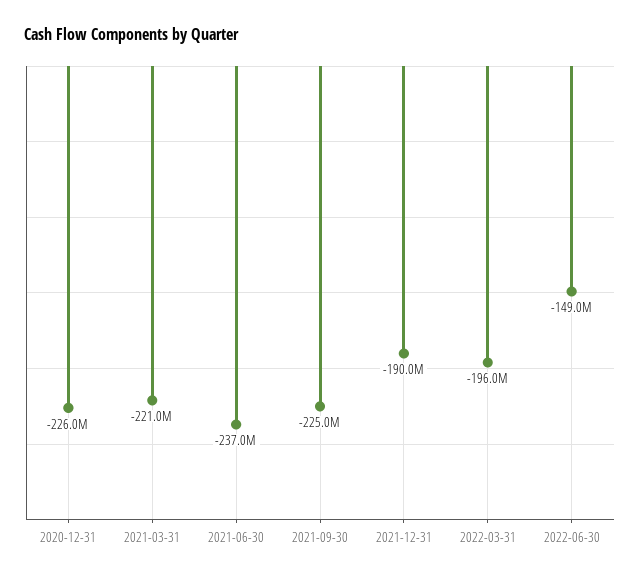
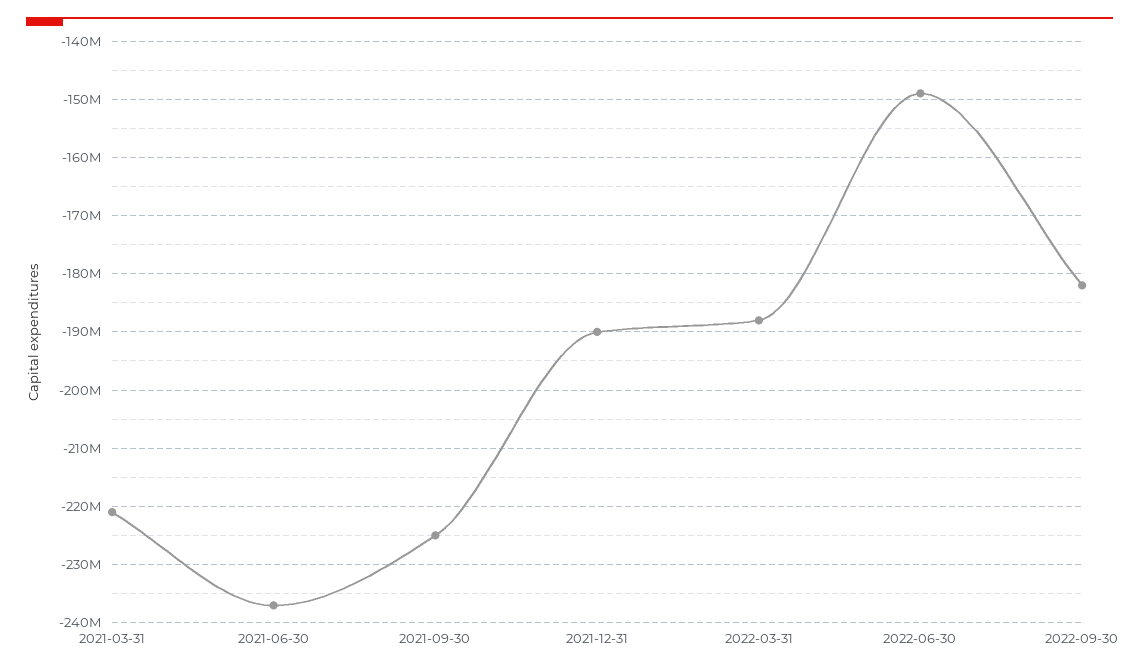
2020-12-31: -226000000 -> none
2022-03-31: -196000000 -> -188000000
2022-09-30: none -> -182000000

